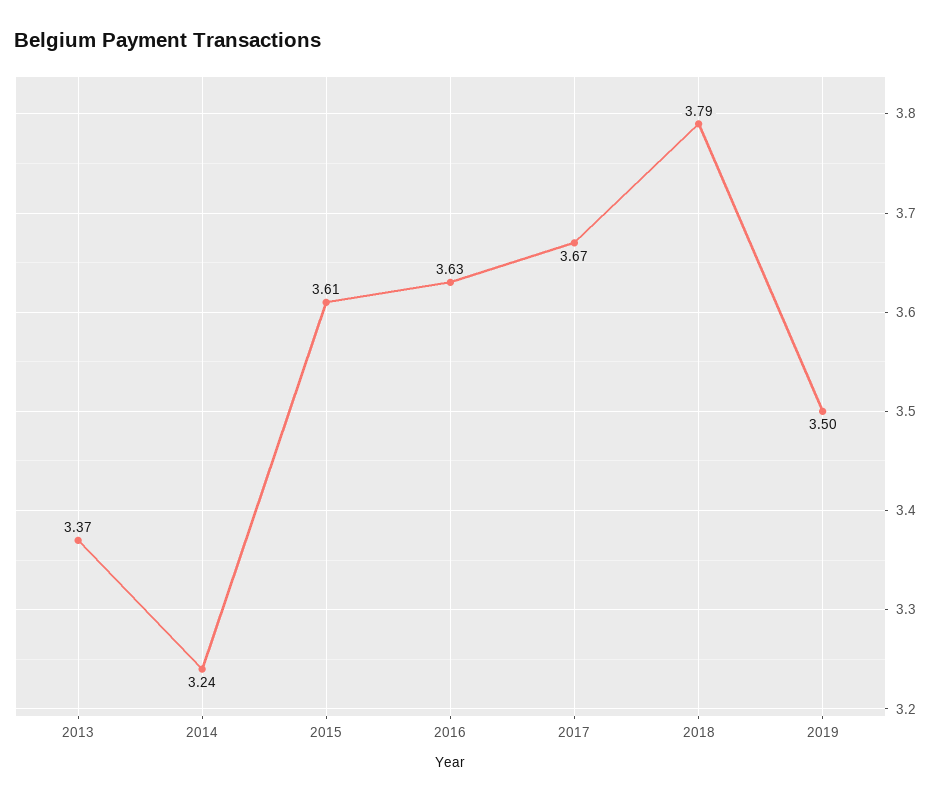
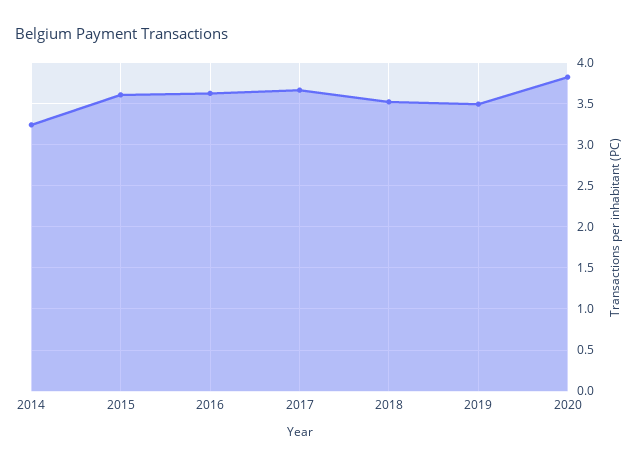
2013: 3.37 -> none
2018: 3.79 -> 3.5
2020: none -> 3.8

